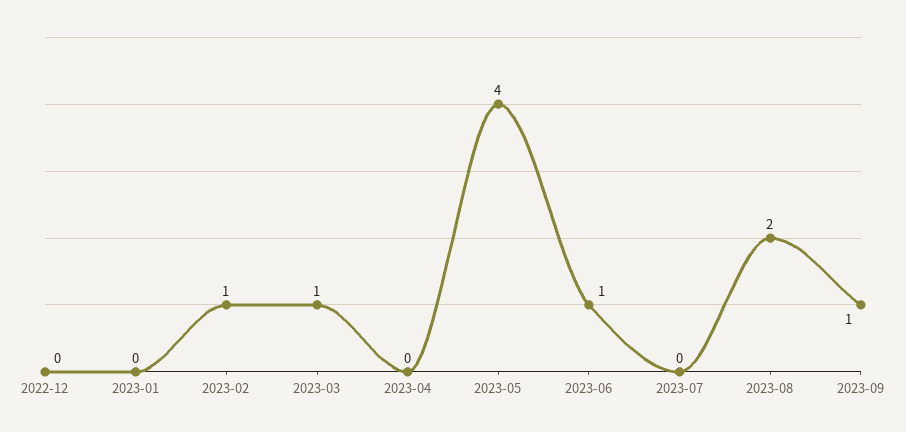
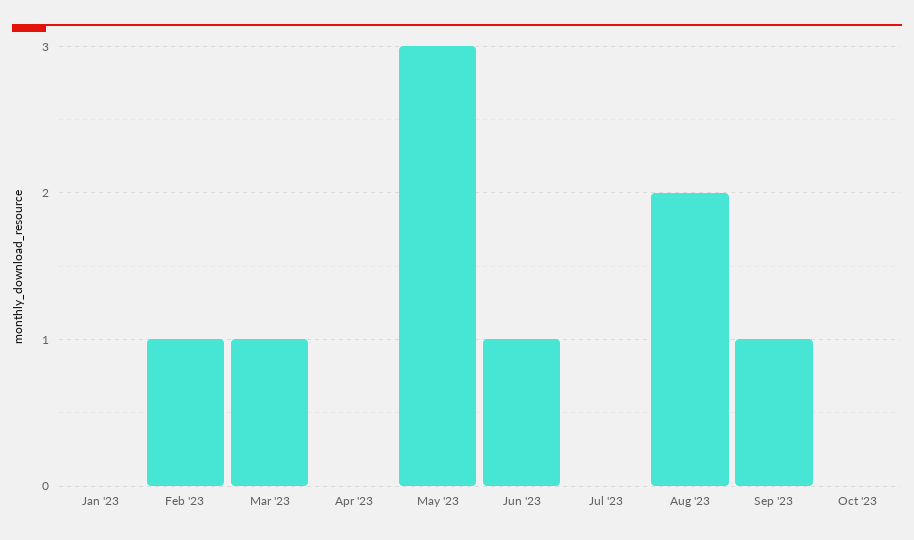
2022-12: 0 -> none
2023-05: 4 -> 3
Oct '23: none -> 0

